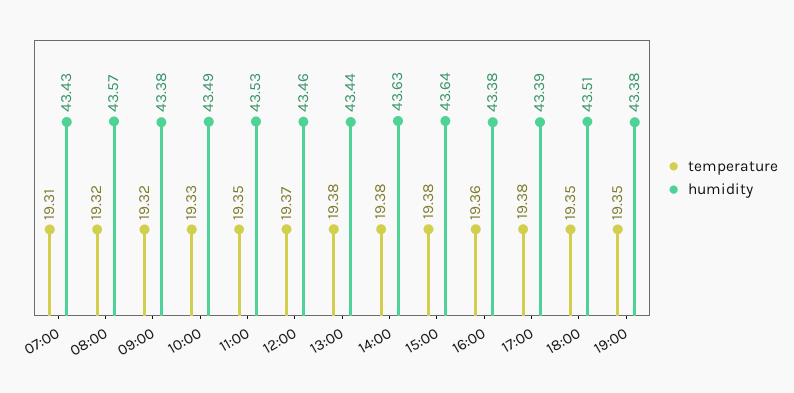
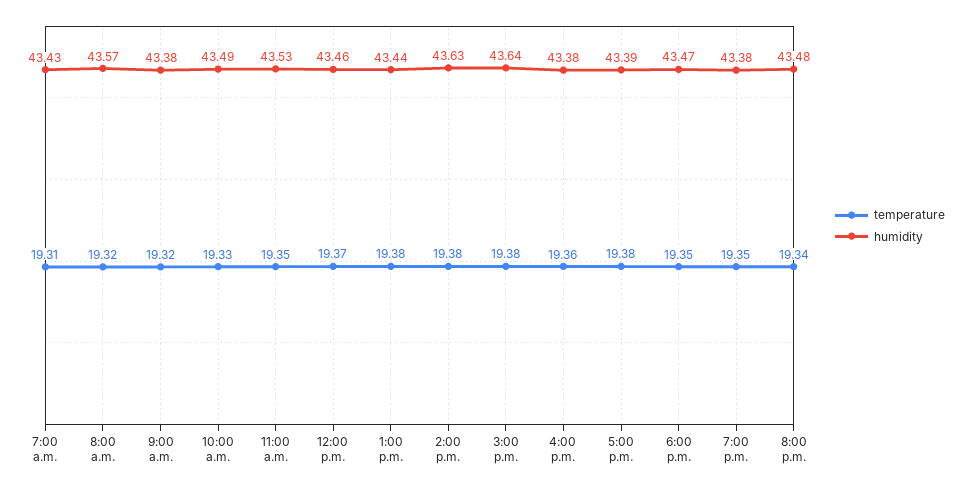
humidity, 18:00: 43.51 -> 43.47
temperature, 8:00 p.m.: none -> 19.34
humidity, 8:00 p.m.: none -> 43.48

